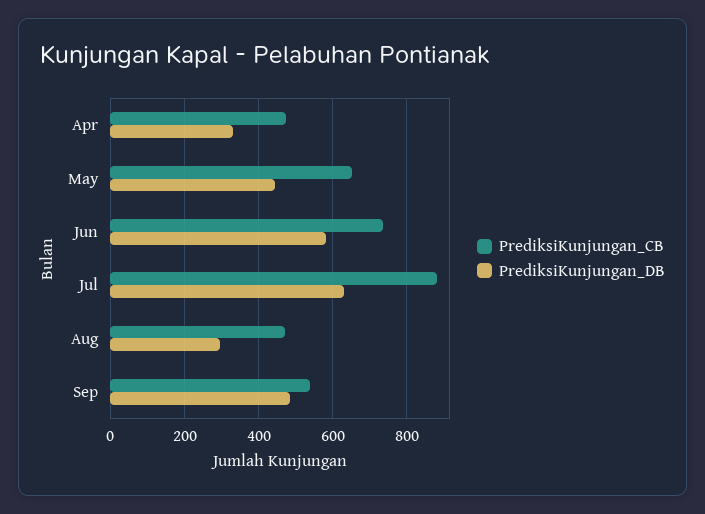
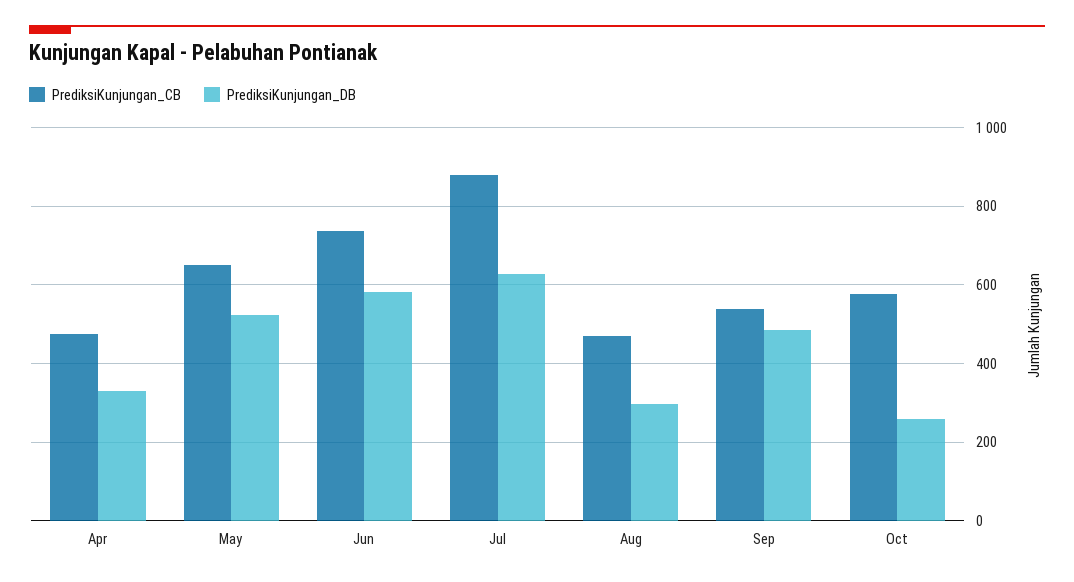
PrediksiKunjungan_DB, May: 440 -> 520
PrediksiKunjungan_CB, Oct: none -> 580
PrediksiKunjungan_DB, Oct: none -> 260

